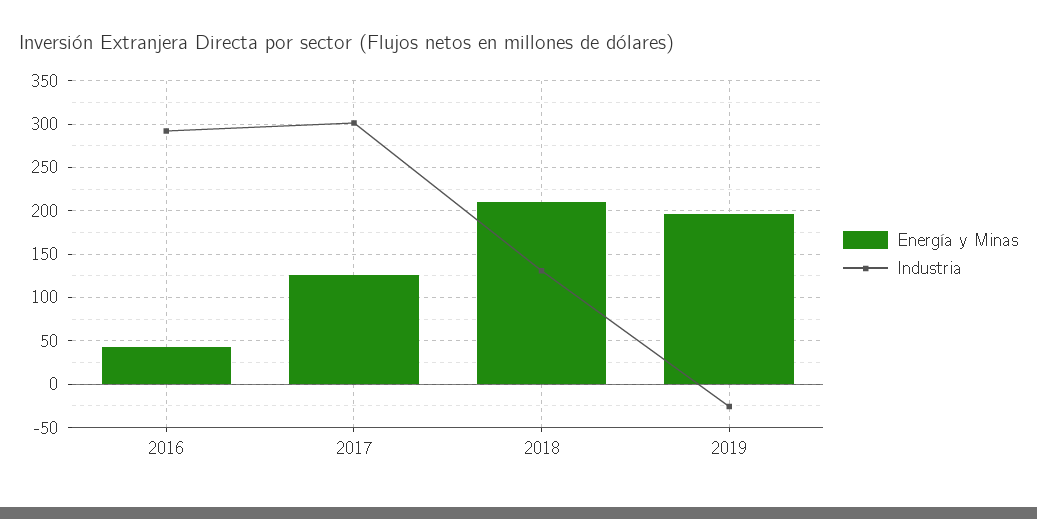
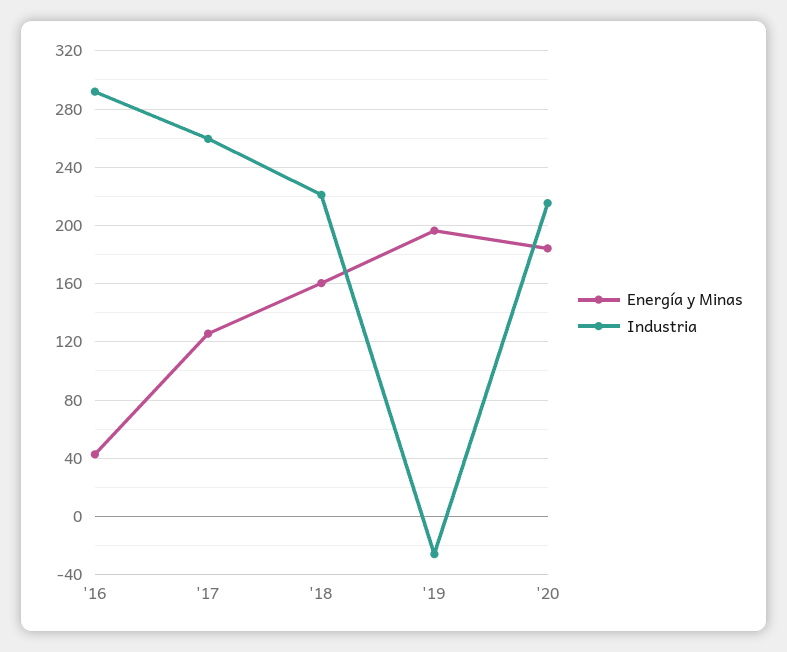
Industria, 2017: 300 -> 260
Energía y Minas, 2018: 210 -> 160
Industria, 2018: 130 -> 220
Energía y Minas, '20: none -> 185
Industria, '20: none -> 215

